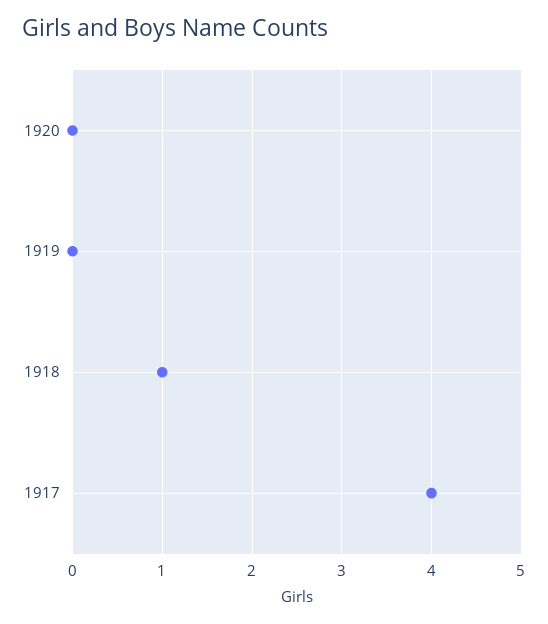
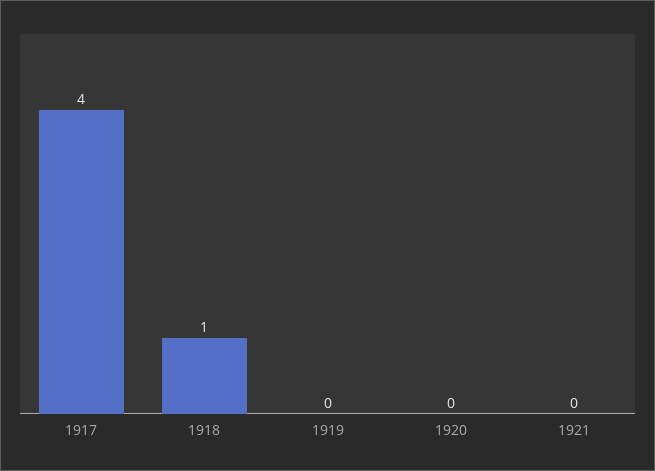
1921: none -> 0

